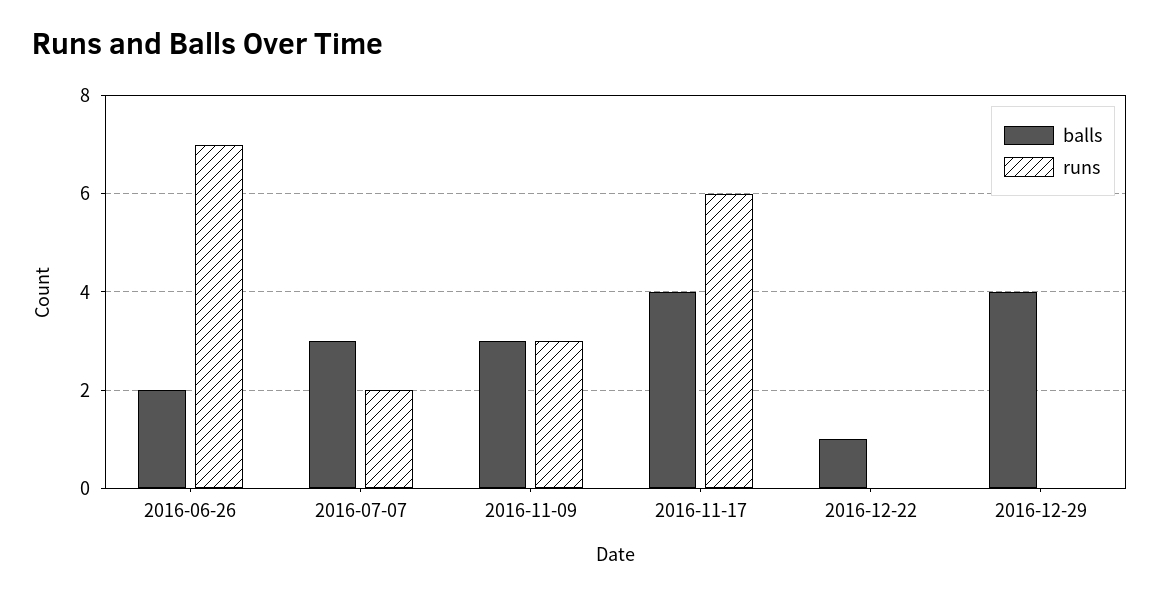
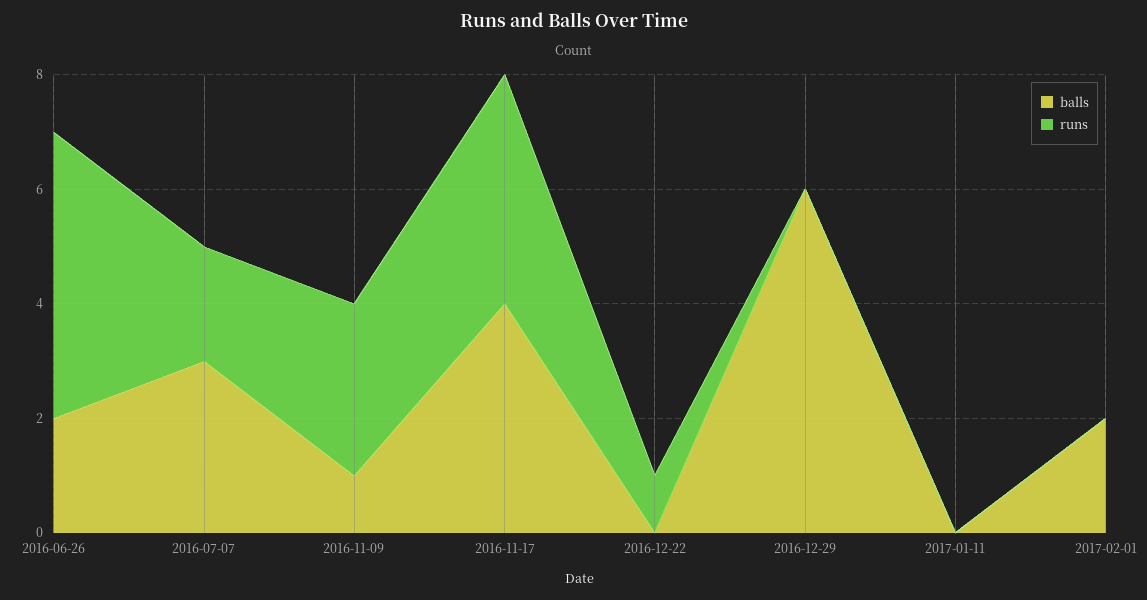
runs, 2016-06-26: 7 -> 5
balls, 2016-11-09: 3 -> 1
runs, 2016-11-17: 6 -> 4
balls, 2016-12-22: 1 -> 0
runs, 2016-12-22: 0 -> 1
balls, 2016-12-29: 4 -> 6
balls, 2017-01-11: none -> 0
runs, 2017-01-11: none -> 0
balls, 2017-02-01: none -> 2
runs, 2017-02-01: none -> 0

